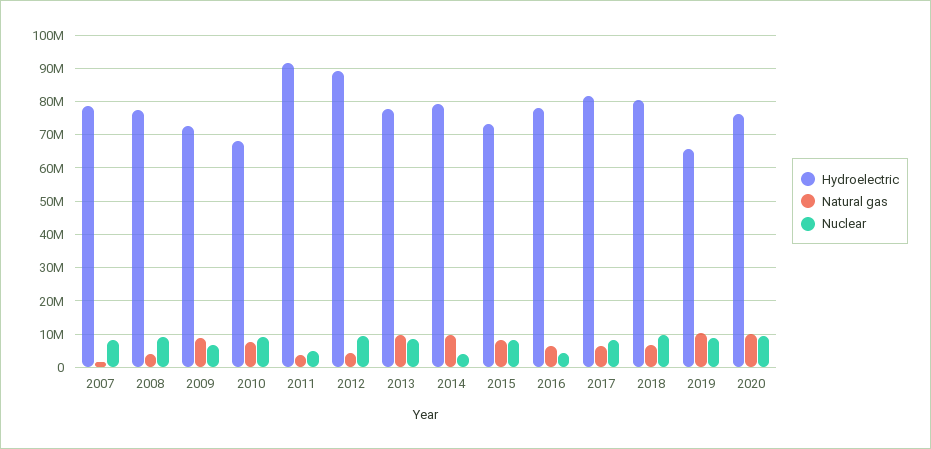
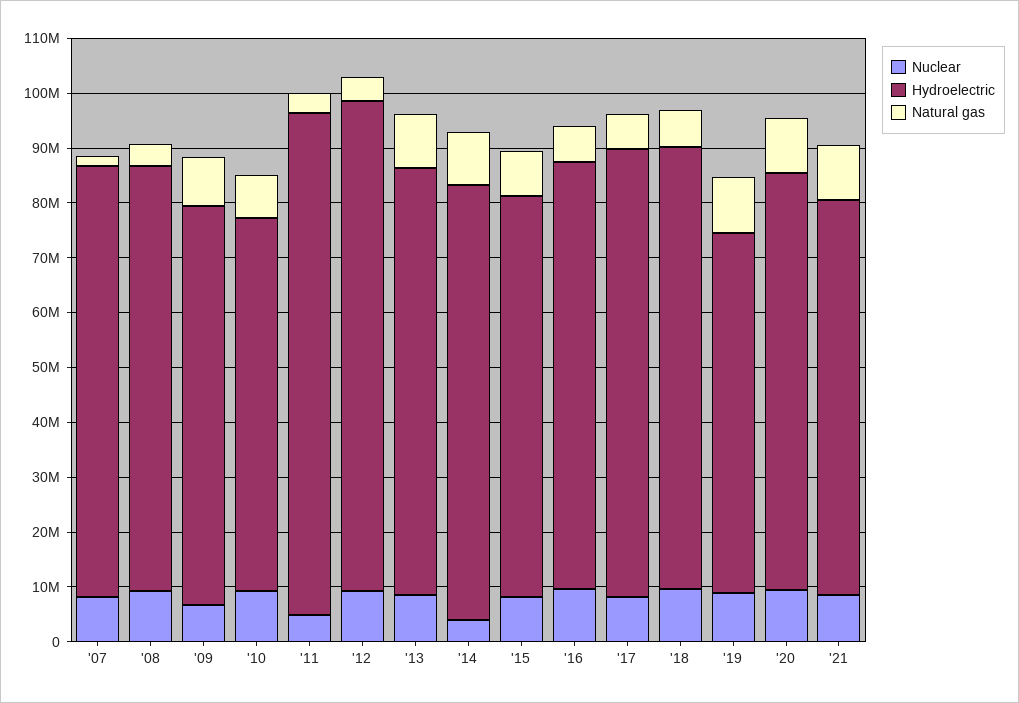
Nuclear, 2016: 4000000 -> 10000000
Nuclear, '21: none -> 8000000
Hydroelectric, '21: none -> 72000000
Natural gas, '21: none -> 10000000

